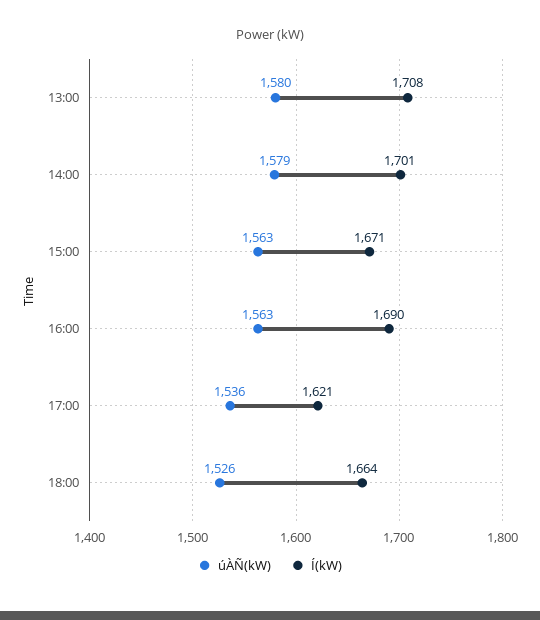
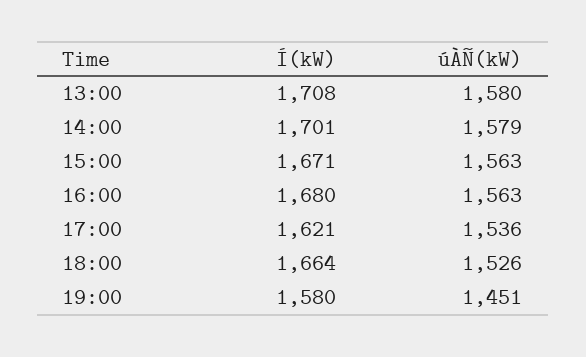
Í(kW), 16:00: 1690 -> 1680
Í(kW), 19:00: none -> 1580
úÀÑ(kW), 19:00: none -> 1451

